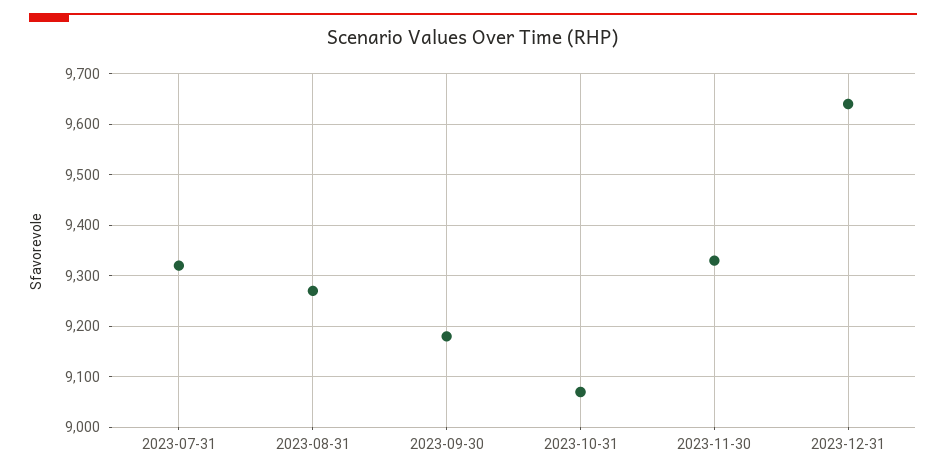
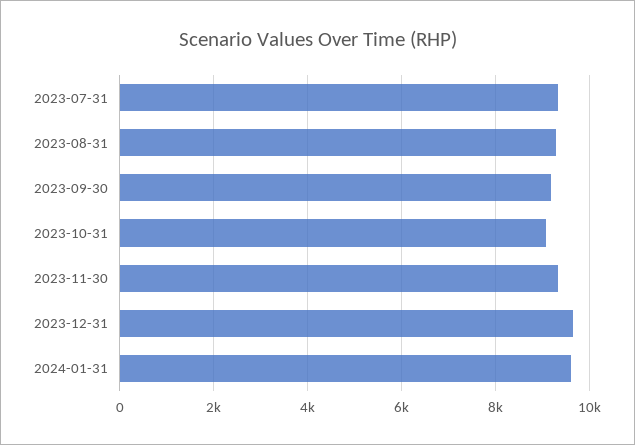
2024-01-31: none -> 9600

